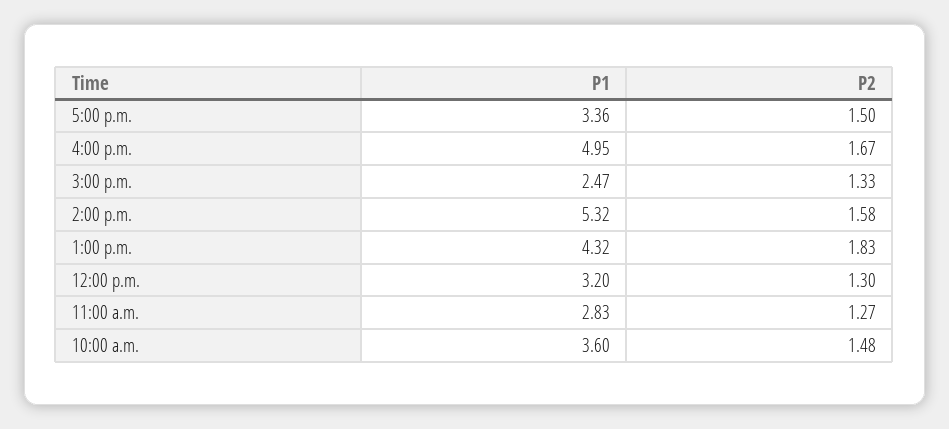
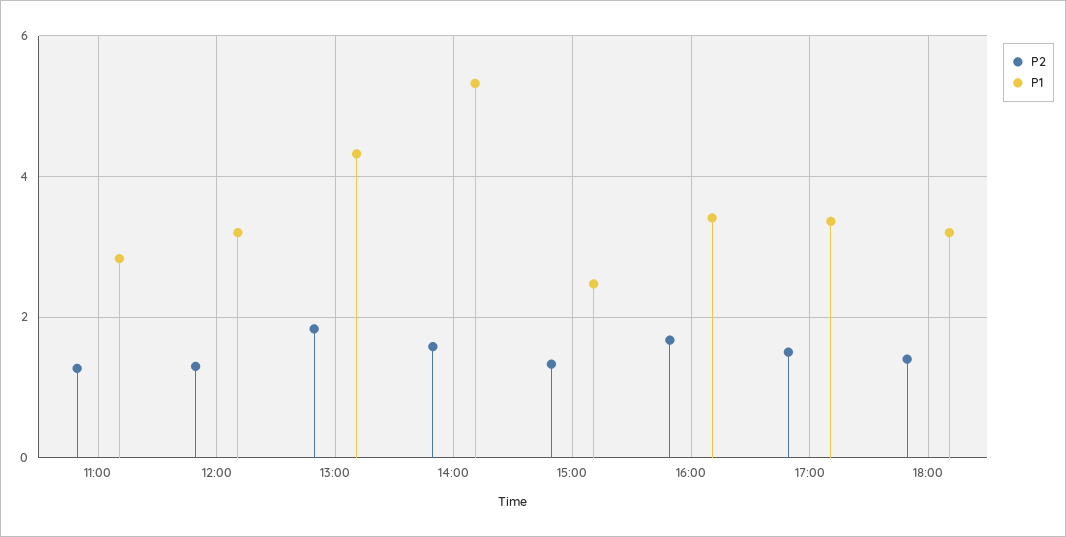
P1, 4:00 p.m.: 4.95 -> 3.4
P1, 10:00 a.m.: 3.6 -> none
P2, 10:00 a.m.: 1.48 -> none
P2, 18:00: none -> 1.4
P1, 18:00: none -> 3.2

